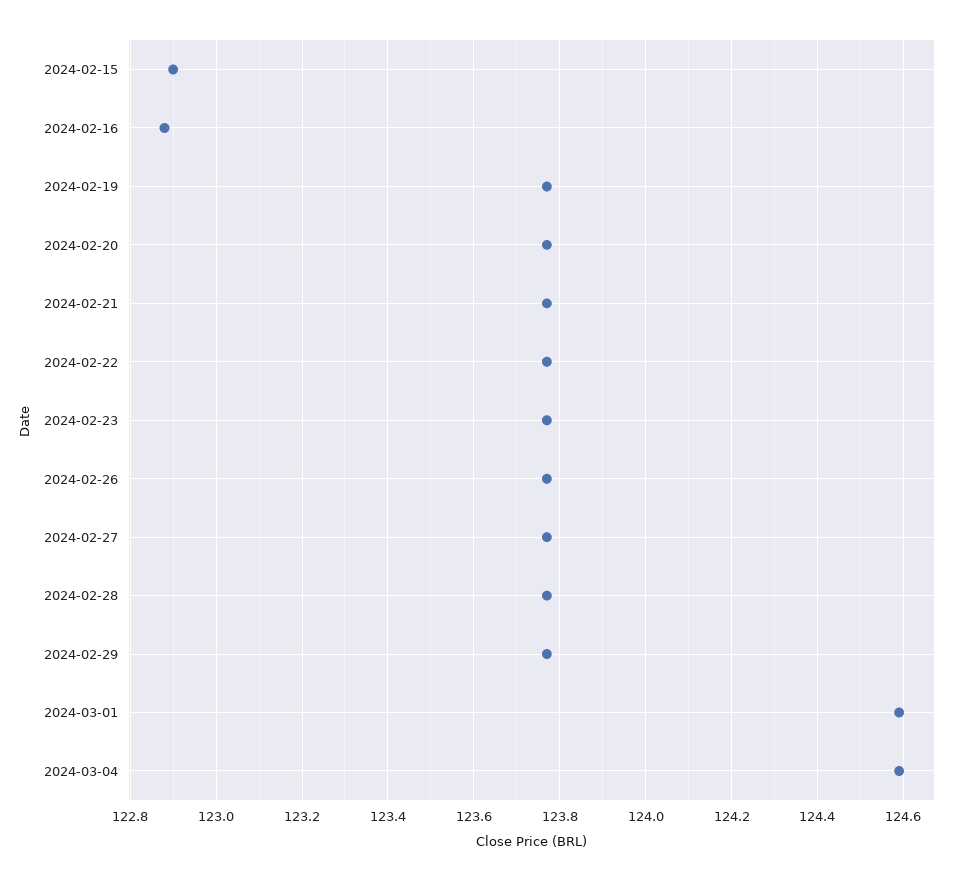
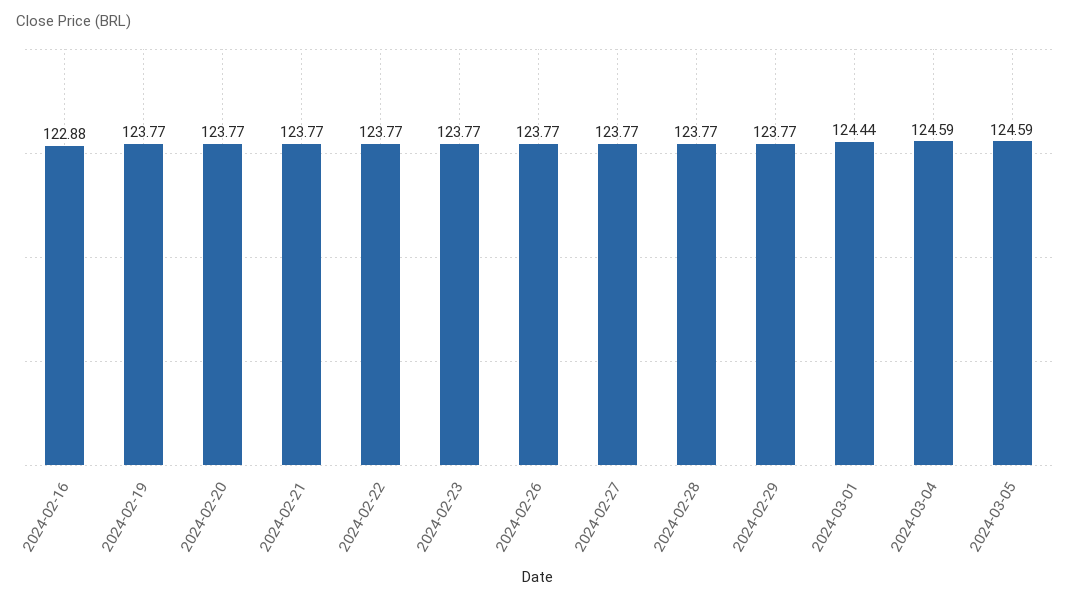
2024-02-15: 122.9 -> none
2024-03-01: 124.6 -> 124.44
2024-03-05: none -> 124.59

